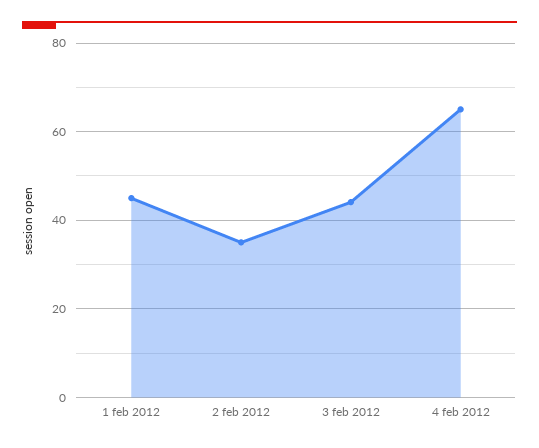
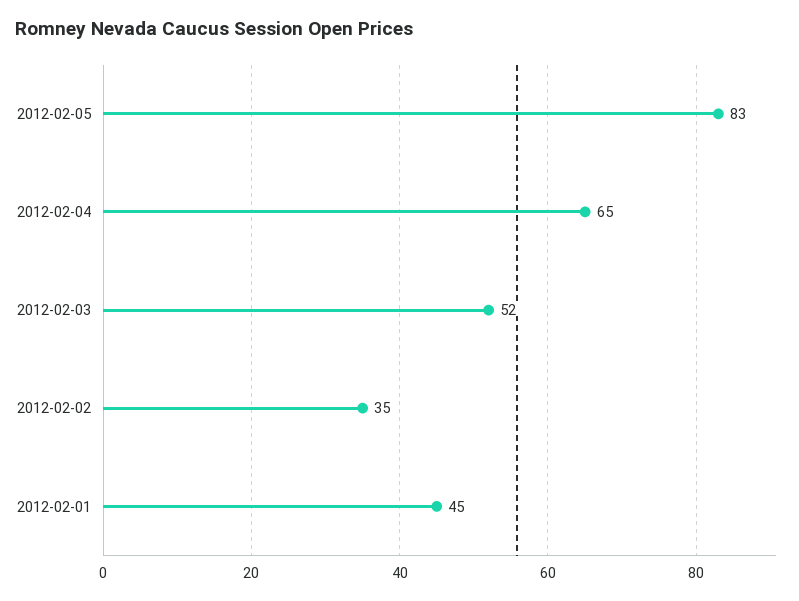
3 feb 2012: 44 -> 52
2012-02-05: none -> 83

